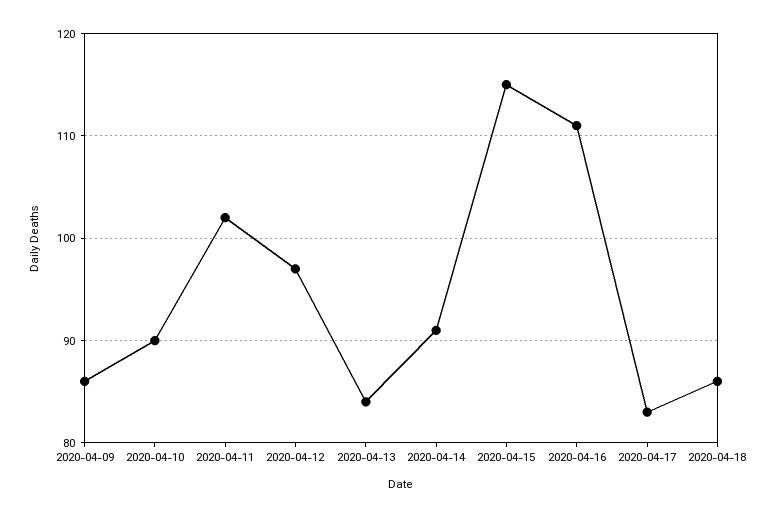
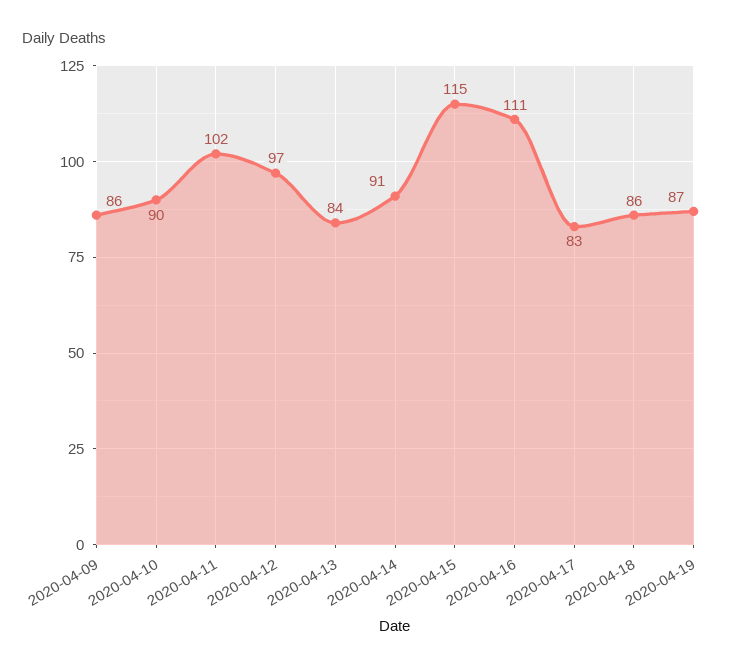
2020-04-19: none -> 87

